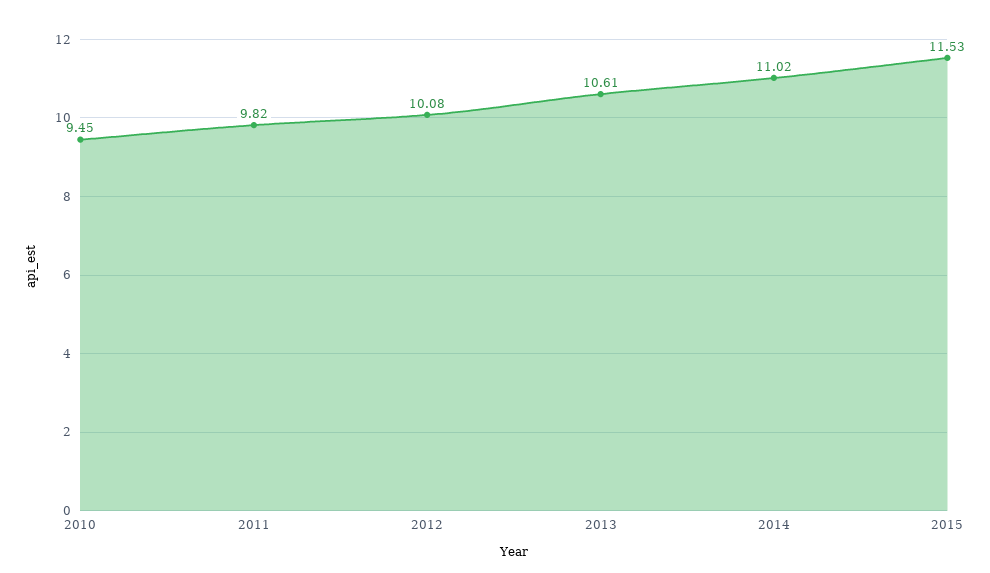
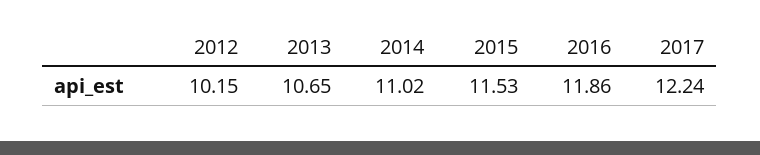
2010: 9.45 -> none
2011: 9.82 -> none
2012: 10.08 -> 10.15
2013: 10.61 -> 10.65
2016: none -> 11.86
2017: none -> 12.24

